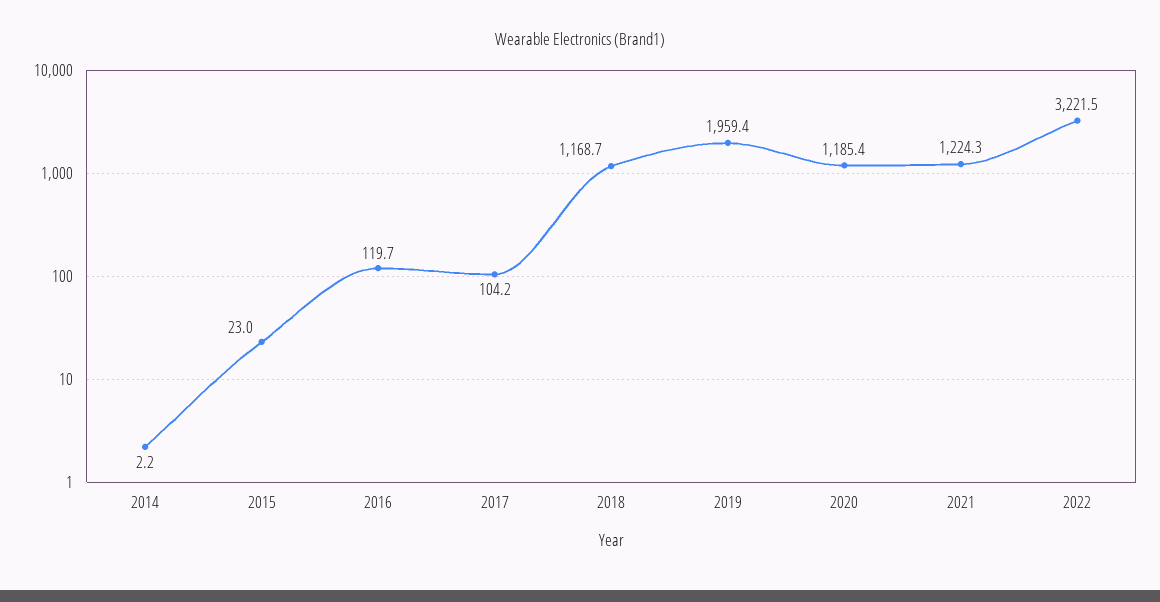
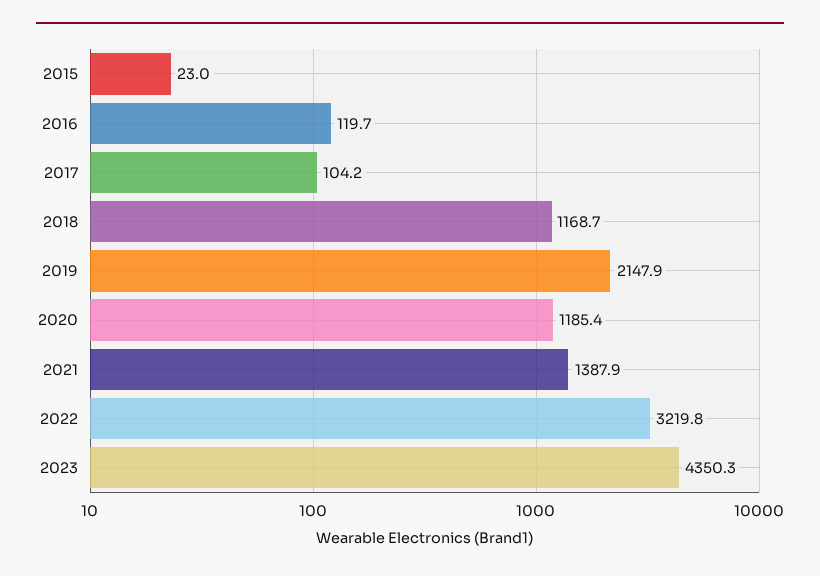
2014: 2.2 -> none
2019: 1959.4 -> 2147.9
2021: 1224.3 -> 1387.9
2022: 3221.5 -> 3219.8
2023: none -> 4350.3

